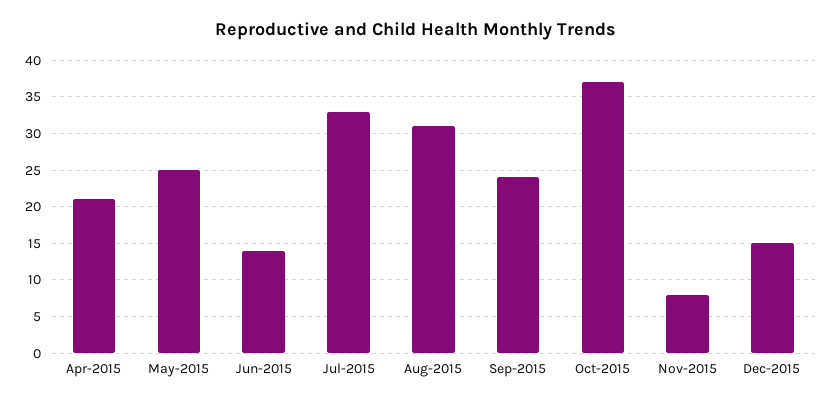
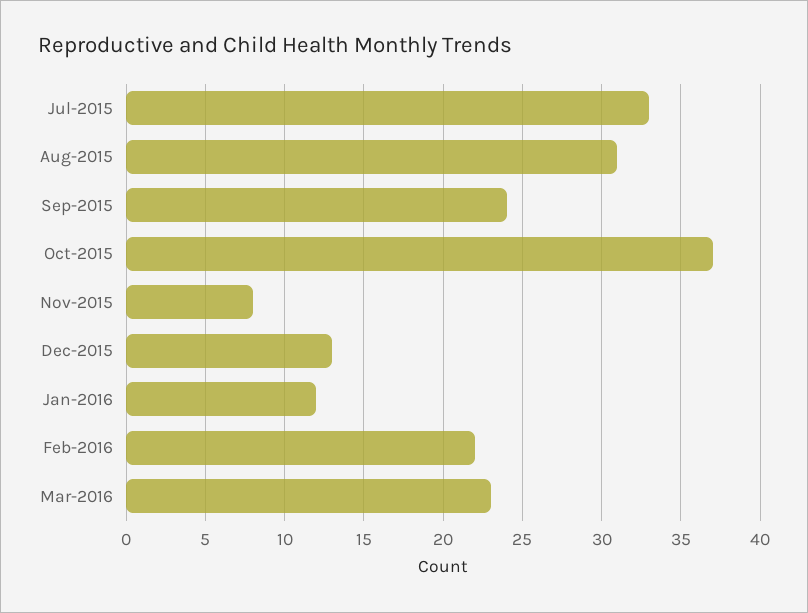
Apr-2015: 21 -> none
May-2015: 25 -> none
Jun-2015: 14 -> none
Dec-2015: 15 -> 13
Jan-2016: none -> 12
Feb-2016: none -> 22
Mar-2016: none -> 23

